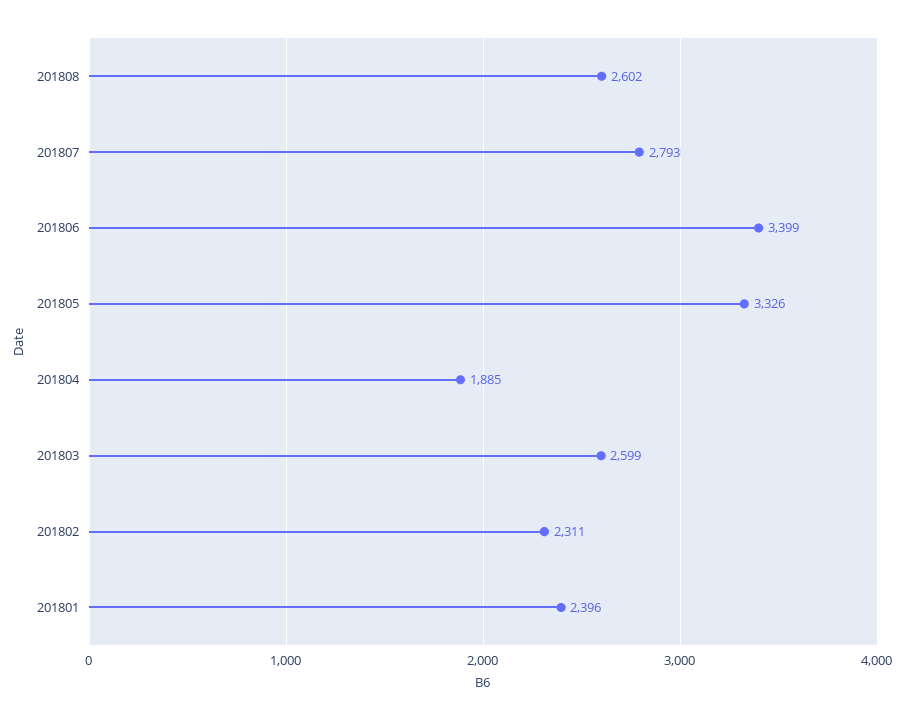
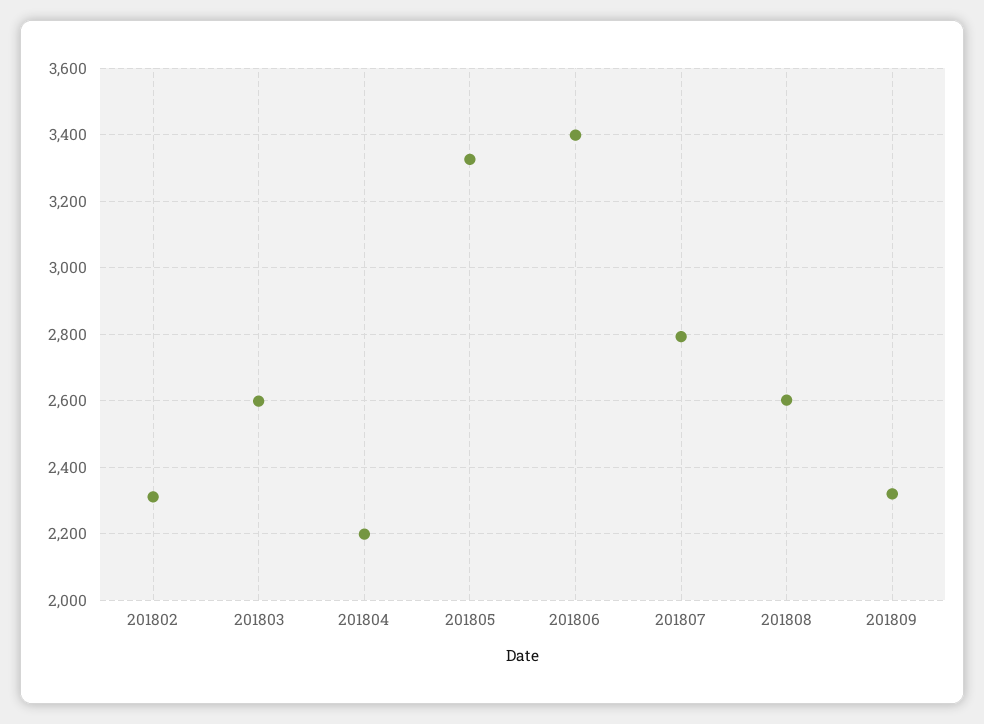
201804: 1885 -> 2200
201801: 2396 -> none
201809: none -> 2320

